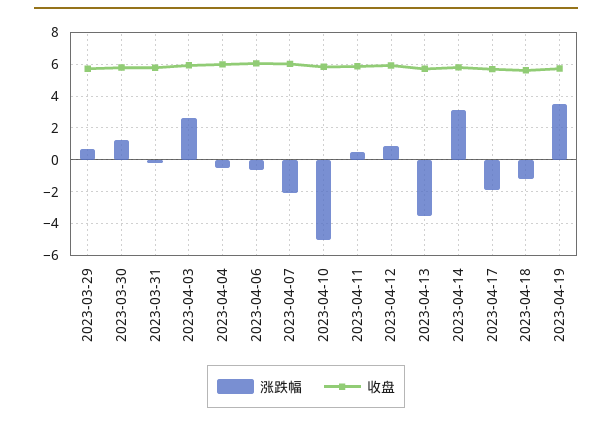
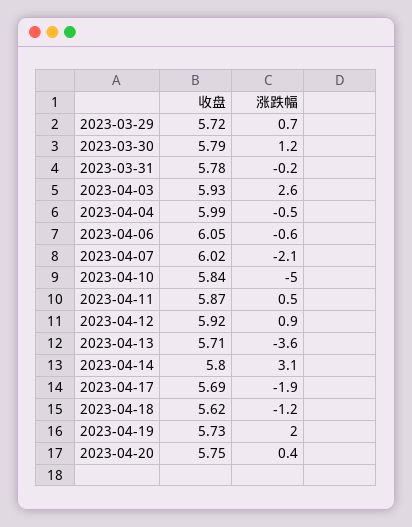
涨跌幅, 2023-04-19: 3.5 -> 2
收盘, 2023-04-20: none -> 5.75
涨跌幅, 2023-04-20: none -> 0.4

